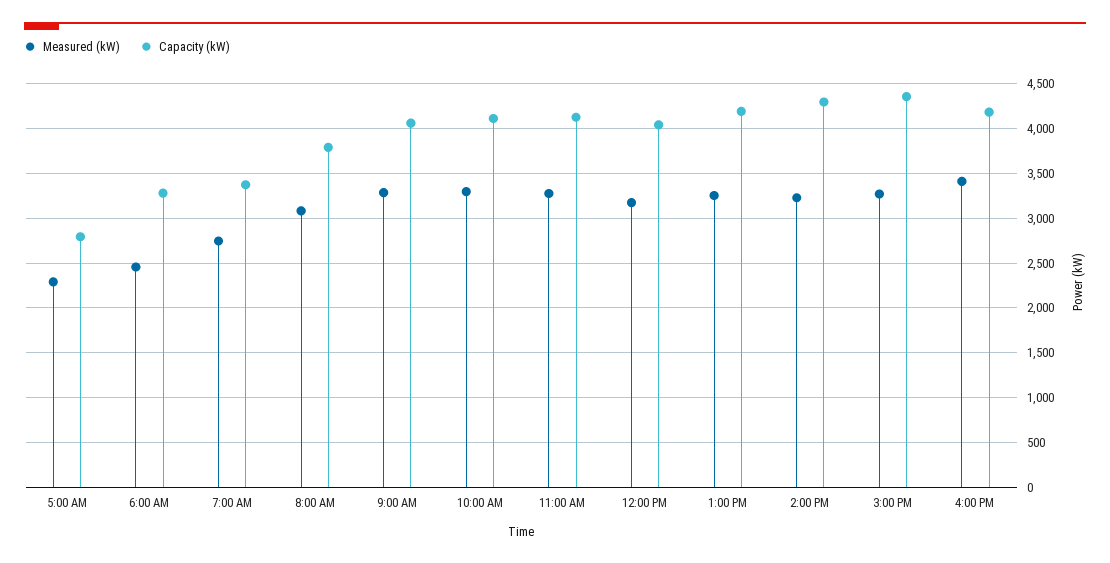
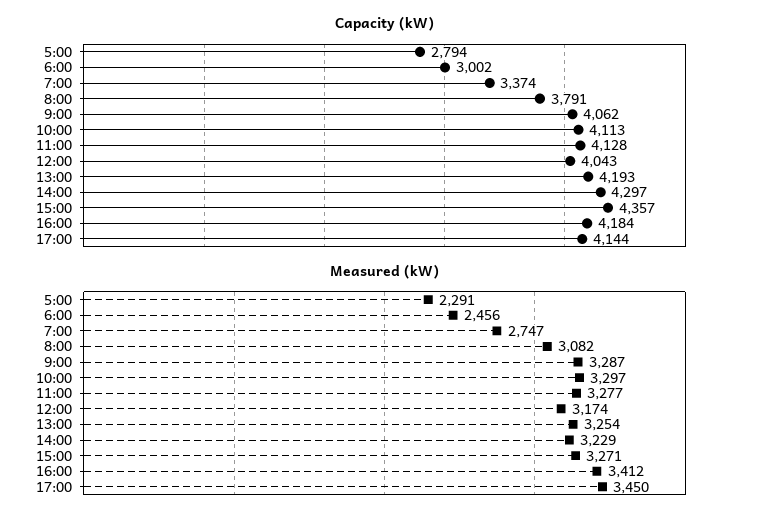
Capacity (kW), 6:00 AM: 3300 -> 3002
Capacity (kW), 17:00: none -> 4144
Measured (kW), 17:00: none -> 3450

